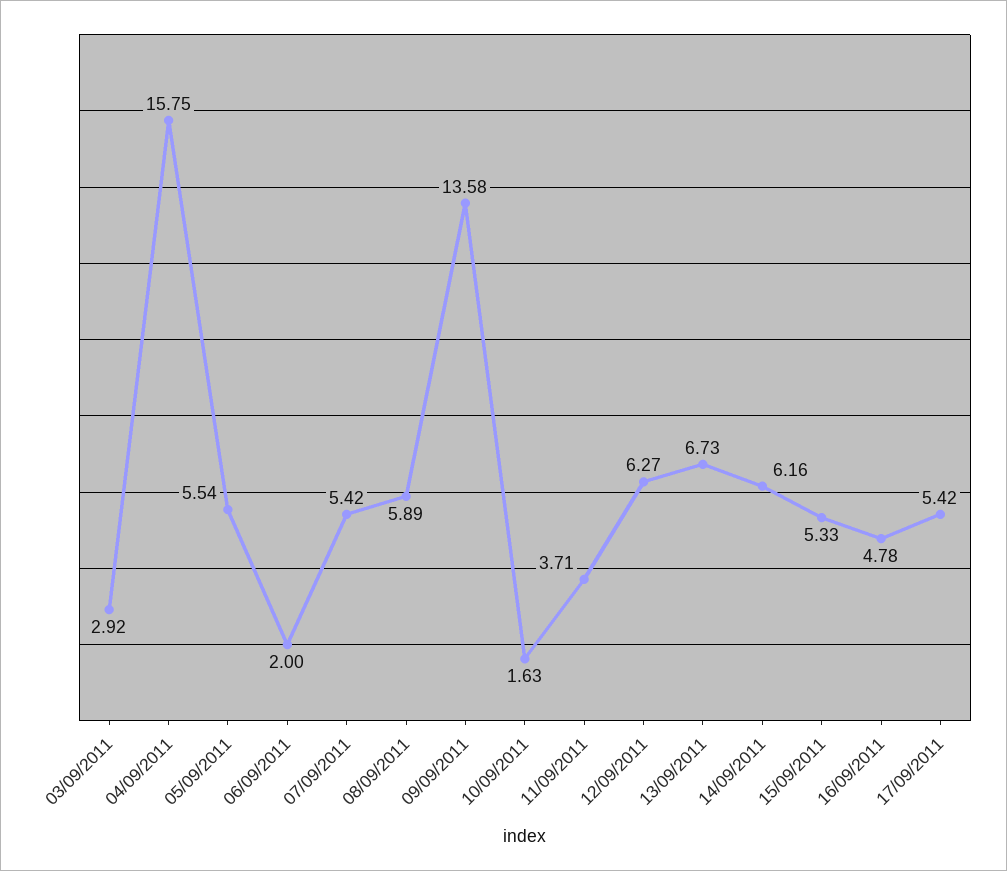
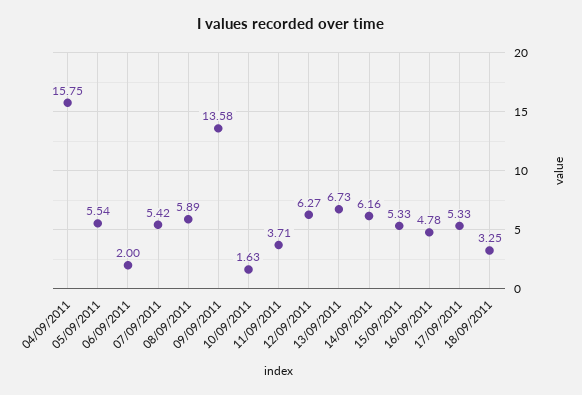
03/09/2011: 2.92 -> none
17/09/2011: 5.42 -> 5.33
18/09/2011: none -> 3.25

